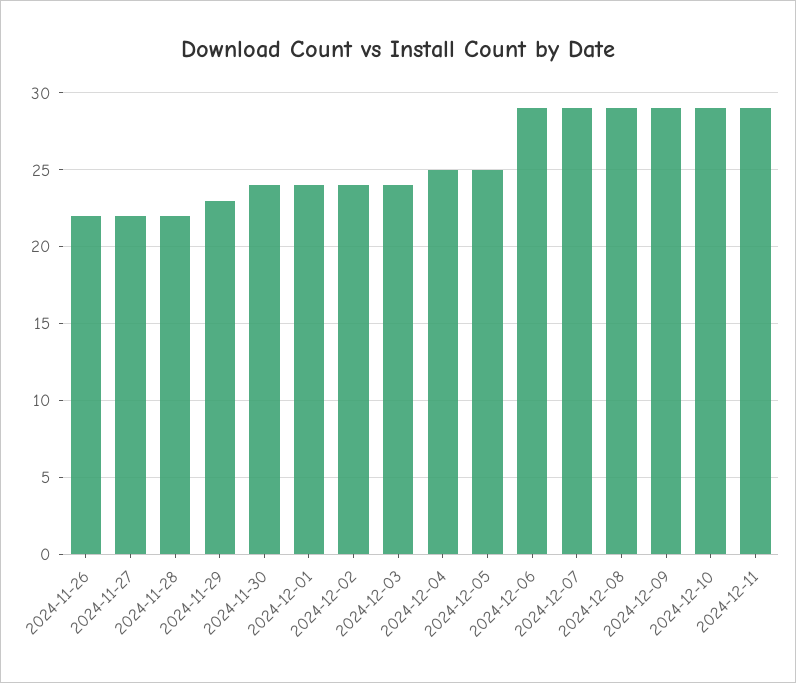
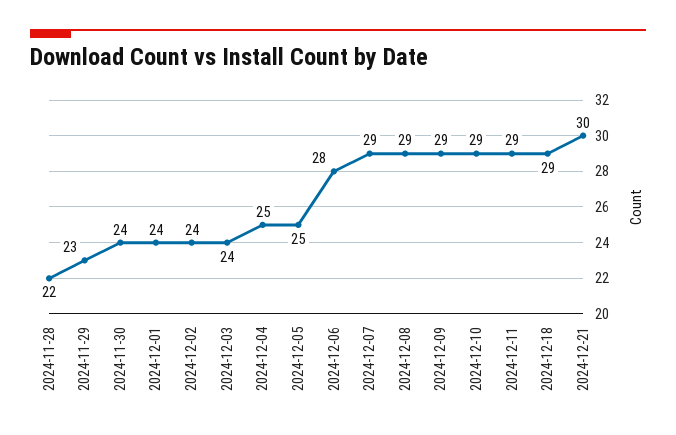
2024-11-26: 22 -> none
2024-11-27: 22 -> none
2024-12-06: 29 -> 28
2024-12-18: none -> 29
2024-12-21: none -> 30

